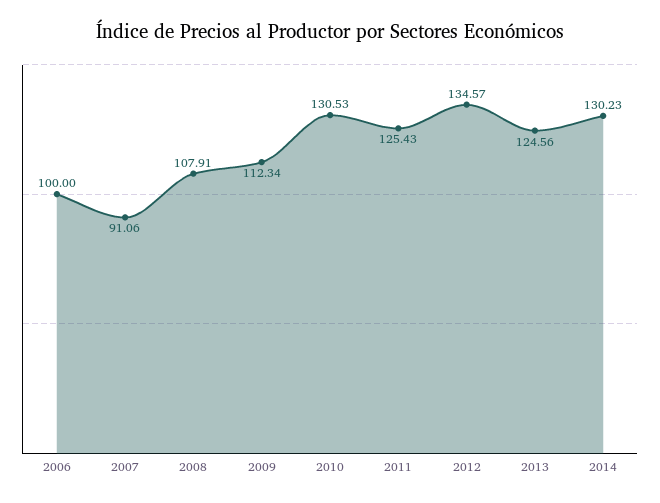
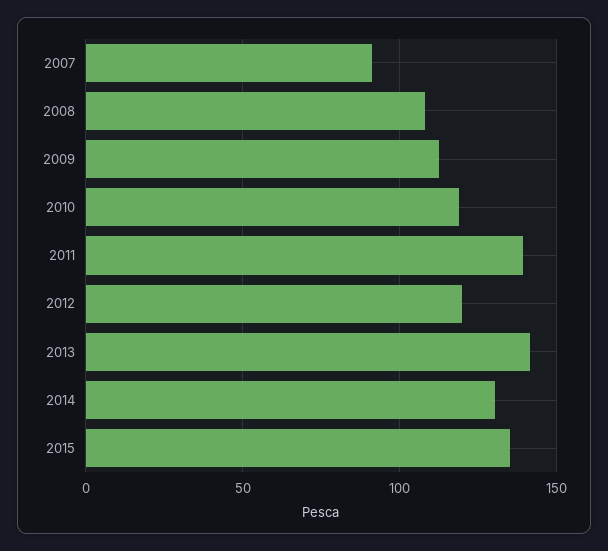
2006: 100 -> none
2010: 130.53 -> 120
2011: 125.43 -> 140
2012: 134.57 -> 120
2013: 124.56 -> 140
2015: none -> 135

